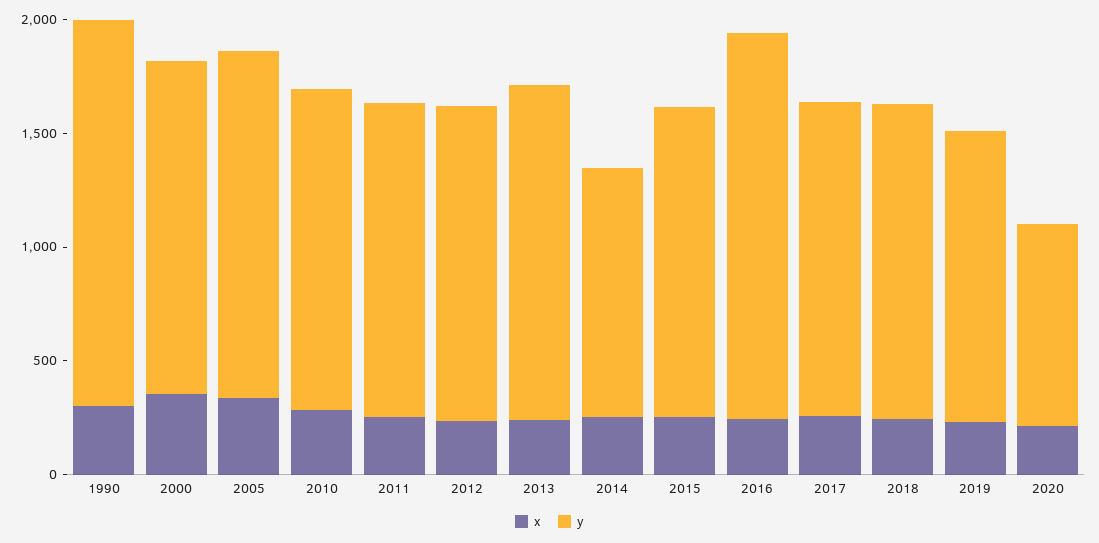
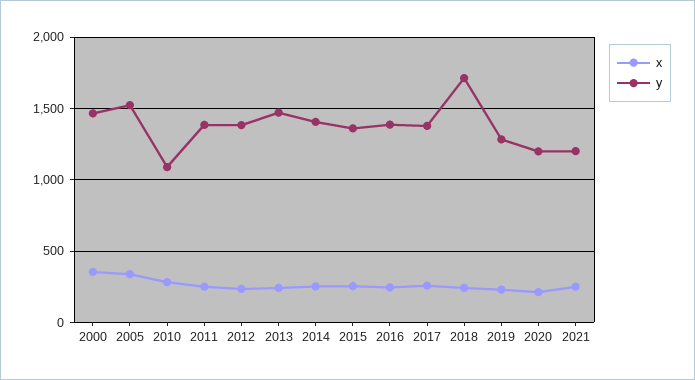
x, 1990: 300 -> none
y, 1990: 1700 -> none
y, 2010: 1400 -> 1100
y, 2014: 1100 -> 1400
y, 2016: 1700 -> 1400
y, 2018: 1400 -> 1700
y, 2020: 900 -> 1200
x, 2021: none -> 250
y, 2021: none -> 1200

